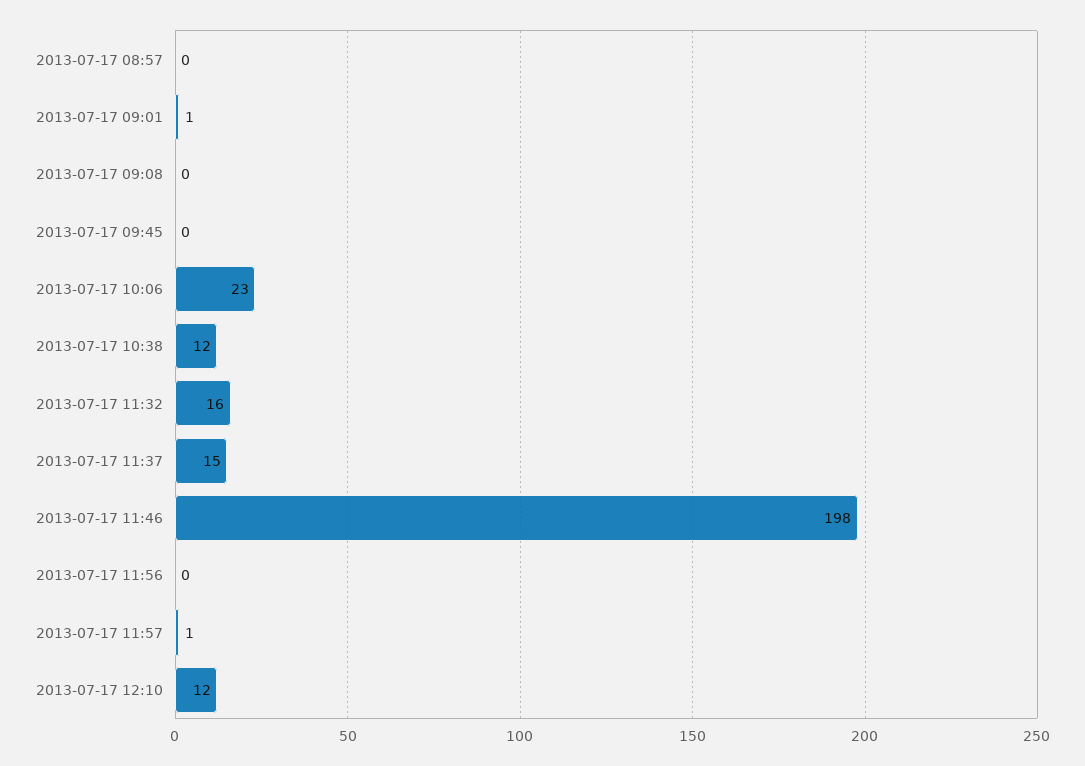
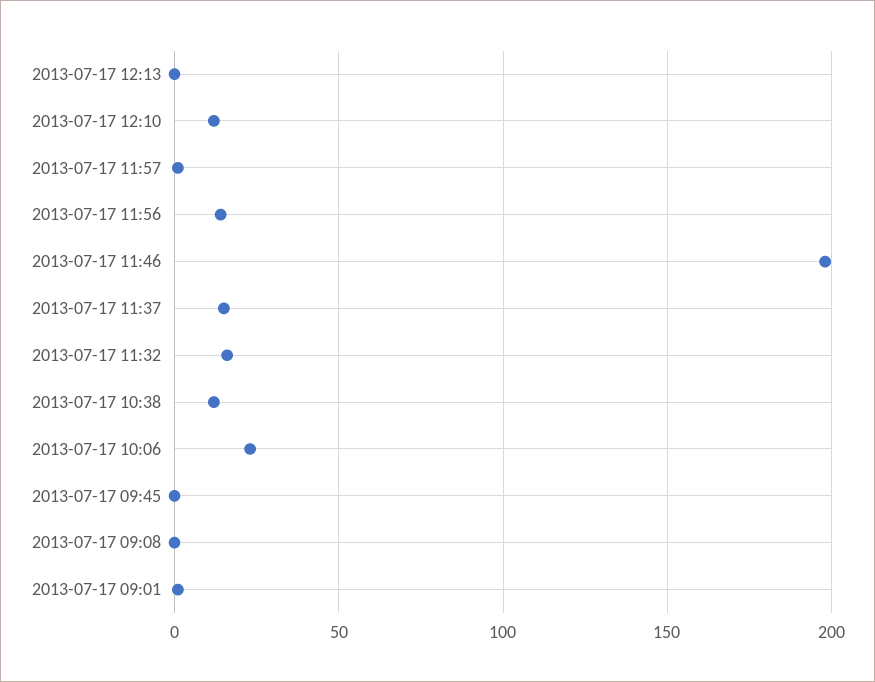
2013-07-17 08:57: 0 -> none
2013-07-17 11:56: 0 -> 15
2013-07-17 12:13: none -> 0

